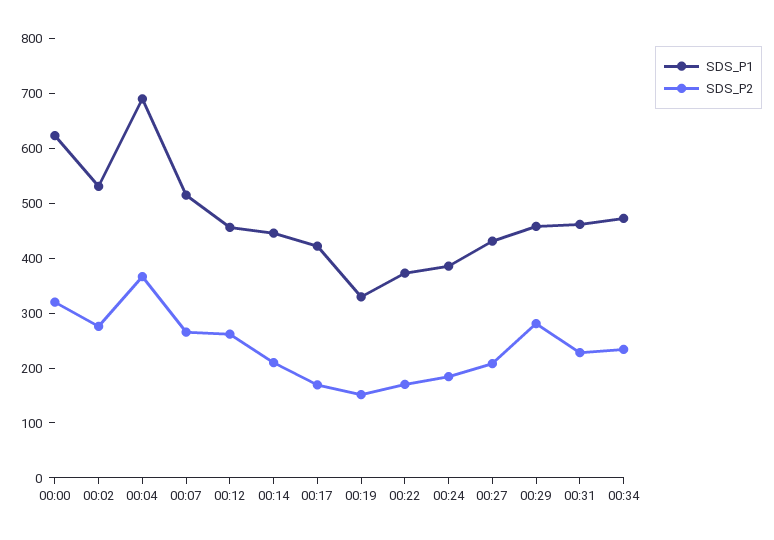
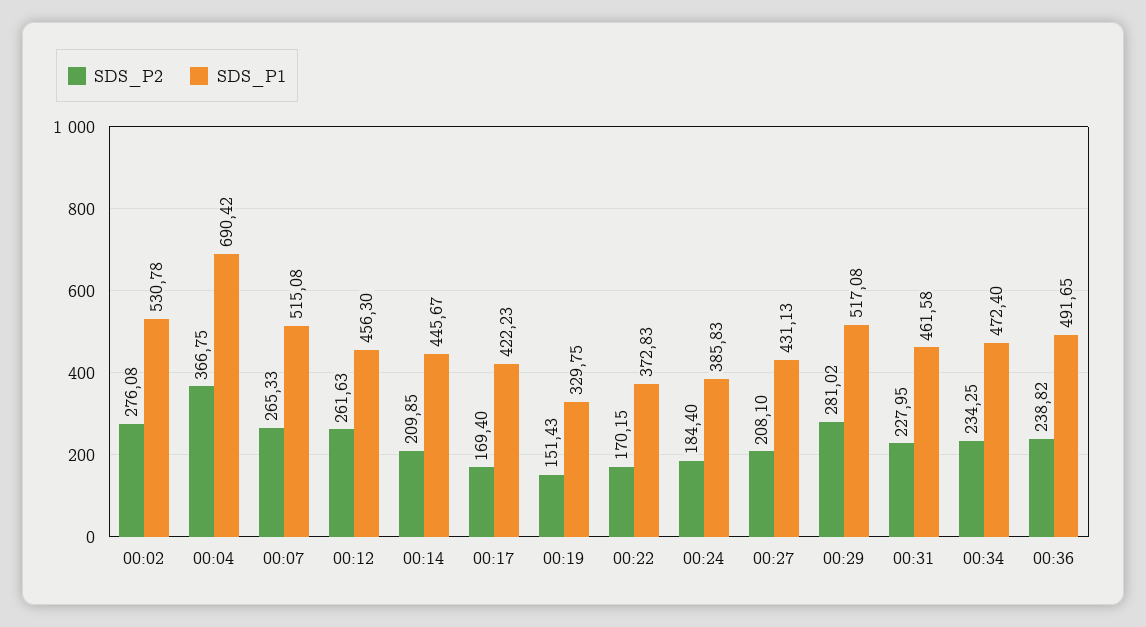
SDS_P1, 00:00: 620 -> none
SDS_P2, 00:00: 320 -> none
SDS_P1, 00:29: 460 -> 517.08
SDS_P2, 00:36: none -> 238.82
SDS_P1, 00:36: none -> 491.65

